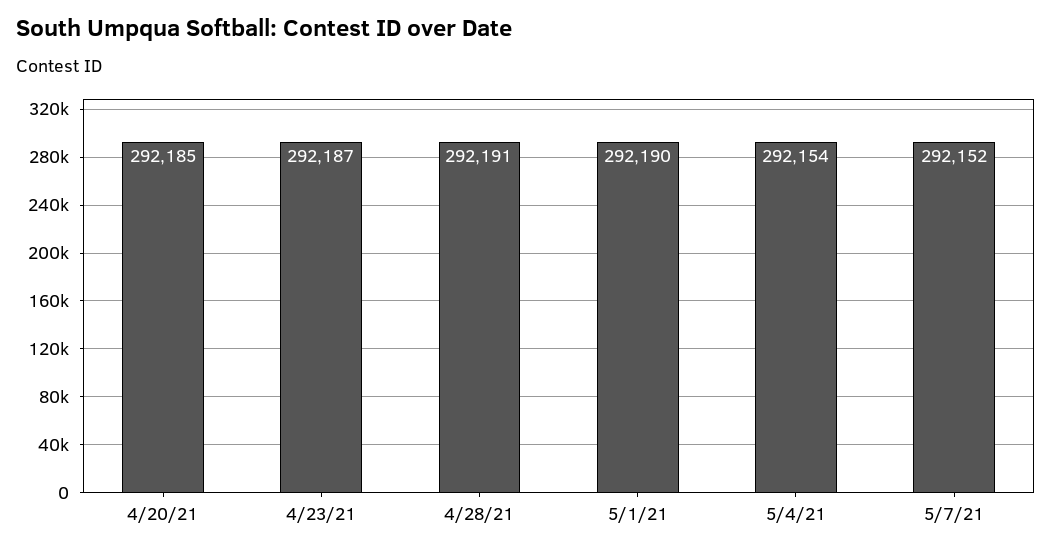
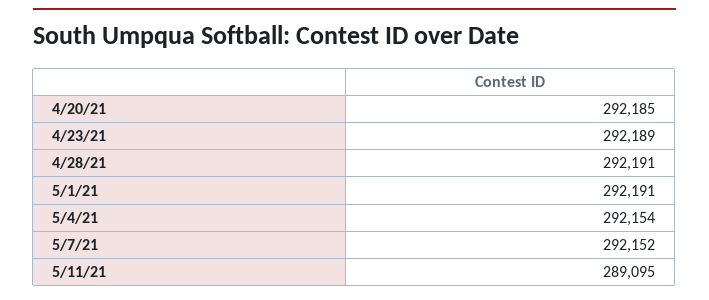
4/23/21: 292187 -> 292189
5/1/21: 292190 -> 292191
5/11/21: none -> 289095

